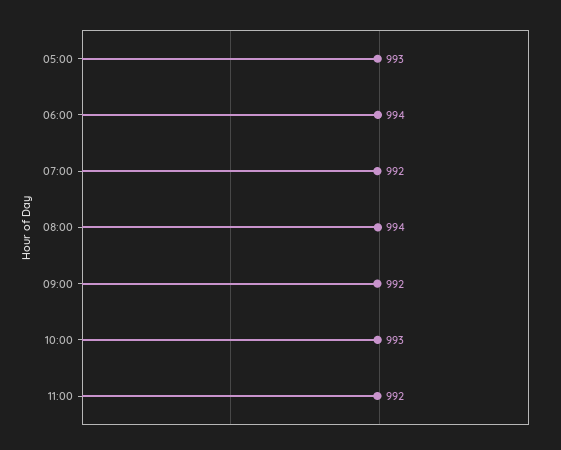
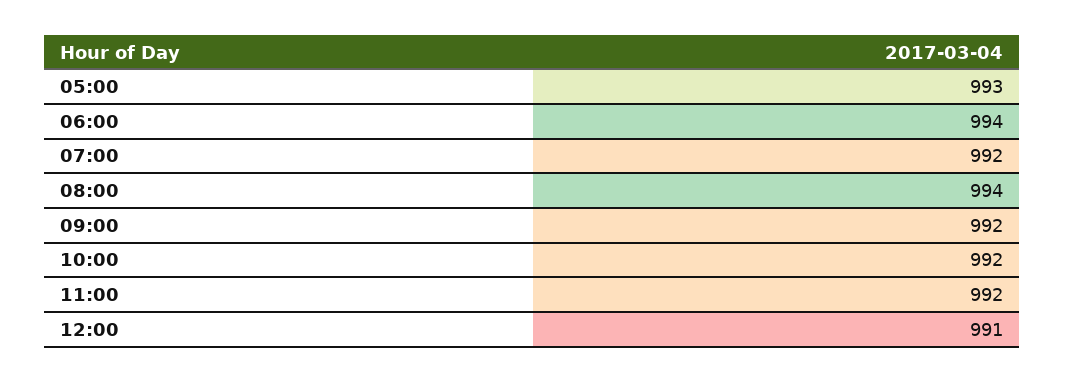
10:00: 993 -> 992
12:00: none -> 991

